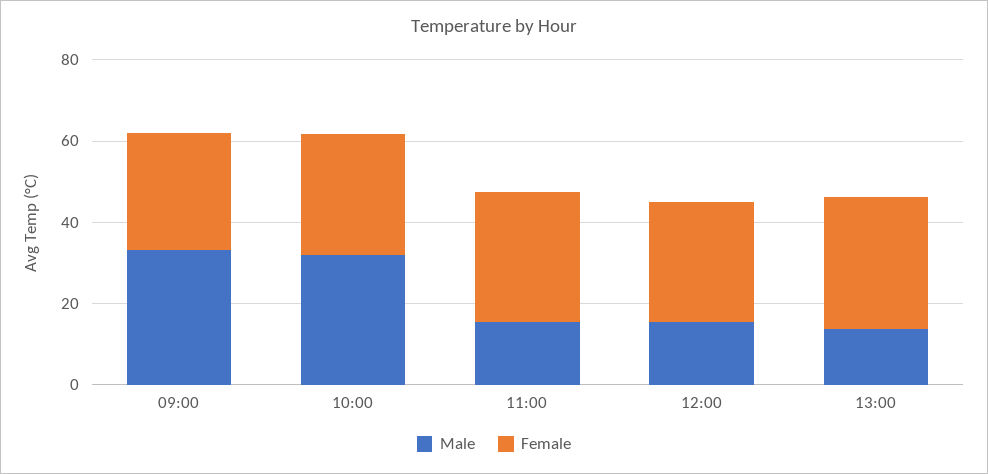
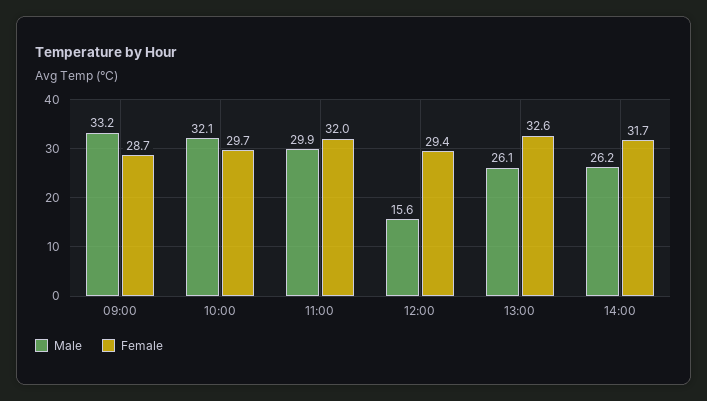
Male, 11:00: 15 -> 29.9
Male, 13:00: 15 -> 26.1
Male, 14:00: none -> 26.2
Female, 14:00: none -> 31.7

